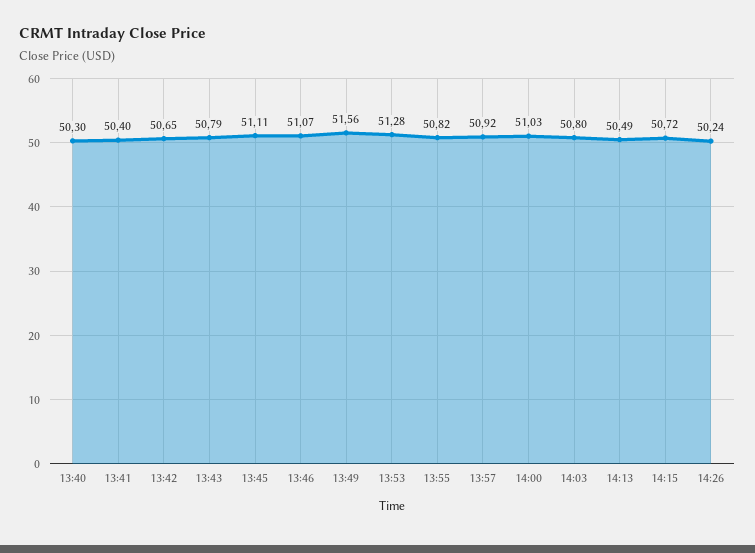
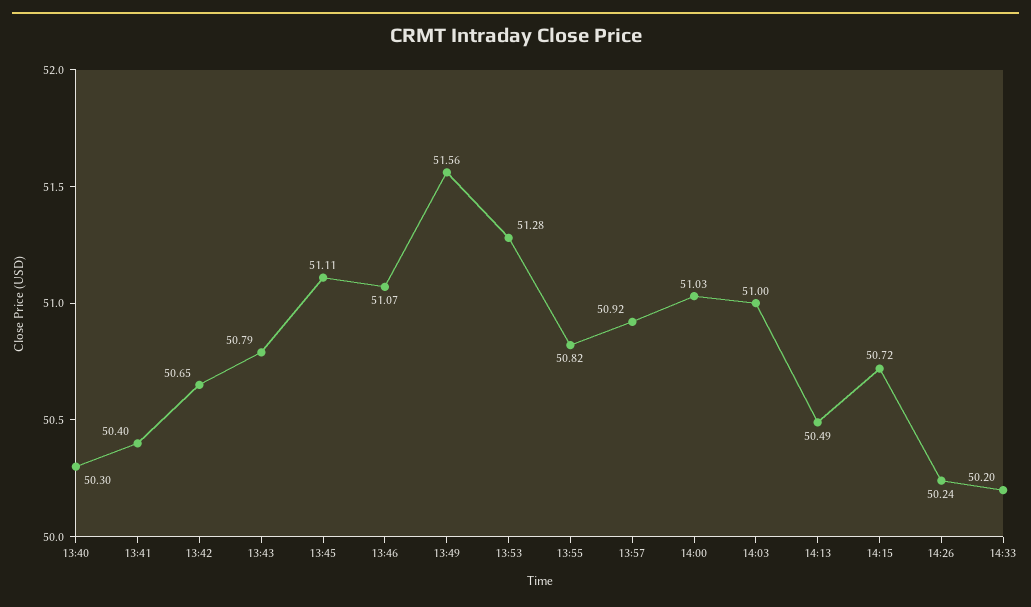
14:03: 50.8 -> 51
14:33: none -> 50.2

